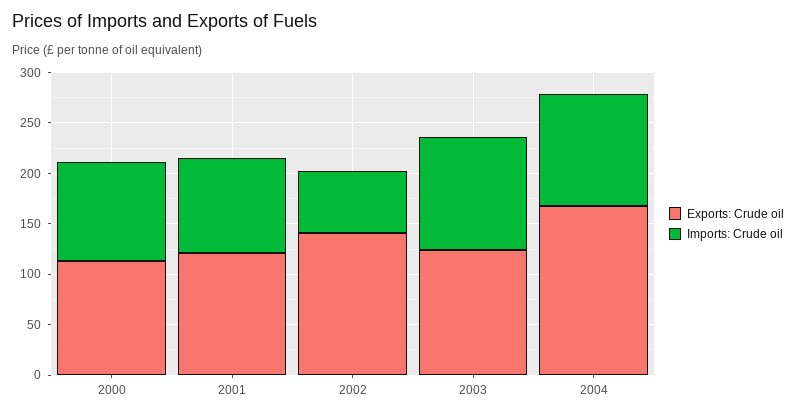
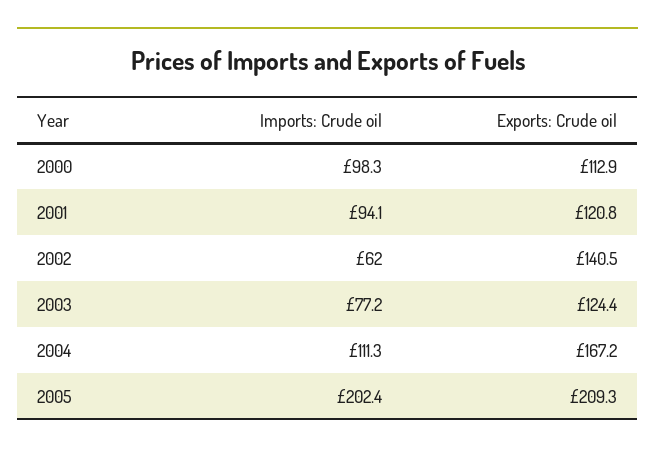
Imports: Crude oil, 2003: 110 -> 77.2
Imports: Crude oil, 2005: none -> 202.4
Exports: Crude oil, 2005: none -> 209.3

